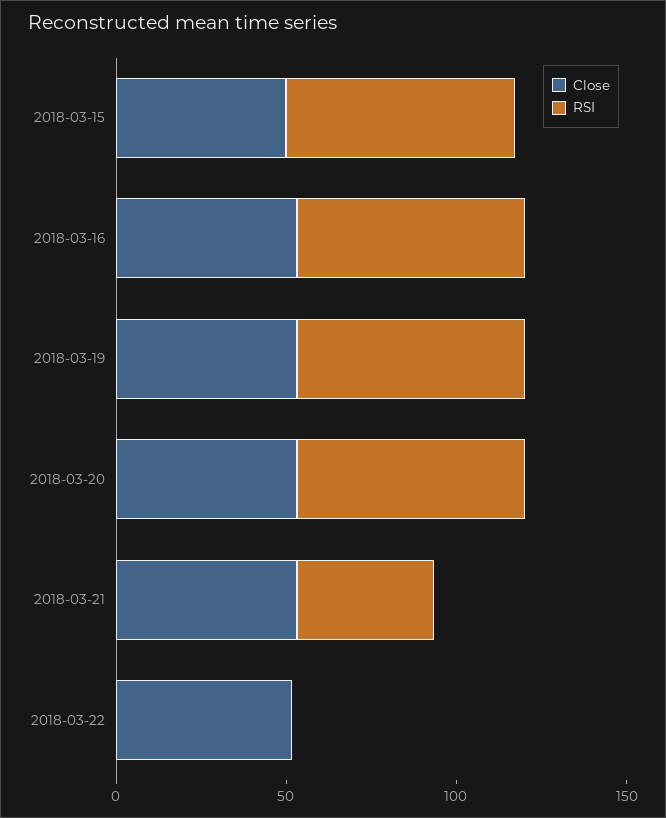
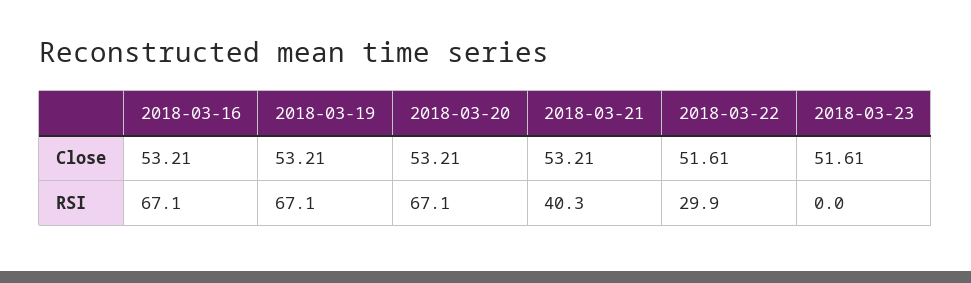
Close, 2018-03-15: 50 -> none
RSI, 2018-03-15: 70 -> none
RSI, 2018-03-22: 0 -> 29.9
Close, 2018-03-23: none -> 51.61
RSI, 2018-03-23: none -> 0

